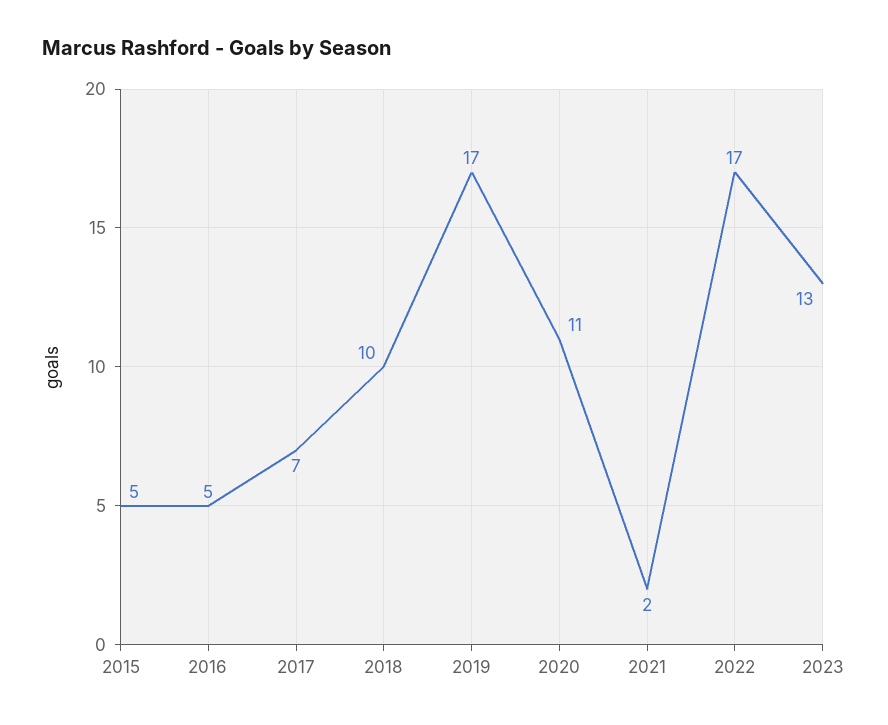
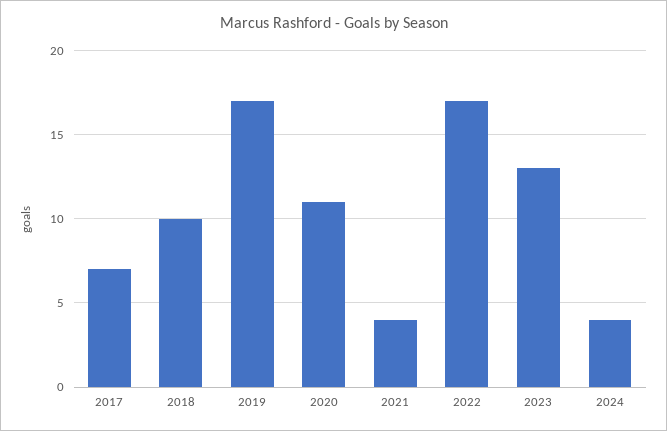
2015: 5 -> none
2016: 5 -> none
2021: 2 -> 4
2024: none -> 4

